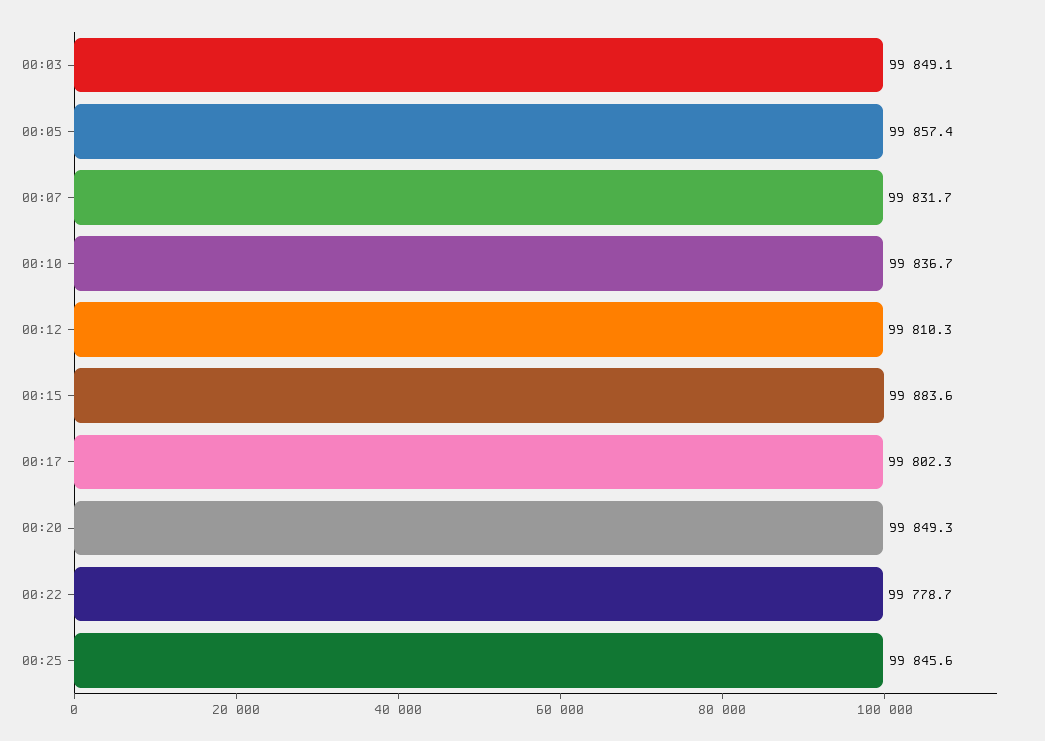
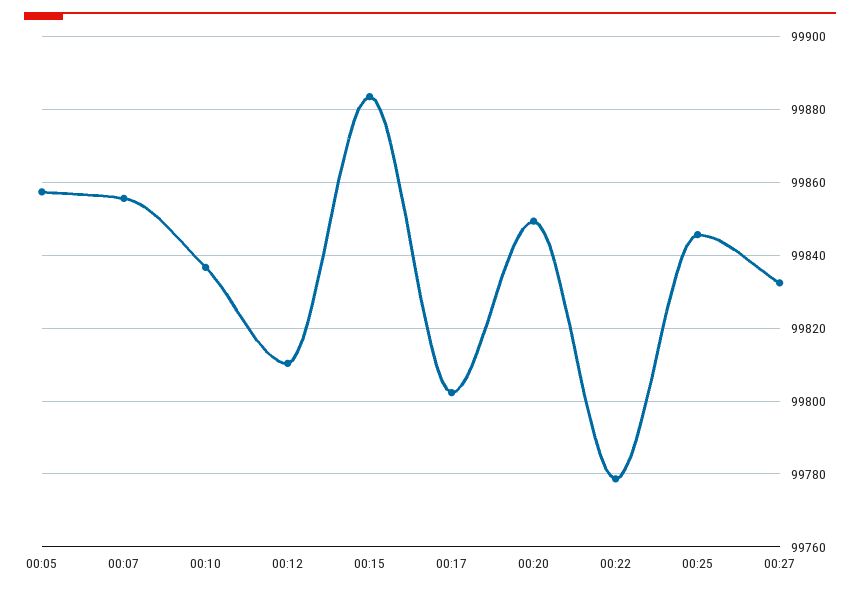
00:03: 99849.1 -> none
00:07: 99831.7 -> 99856
00:27: none -> 99832

